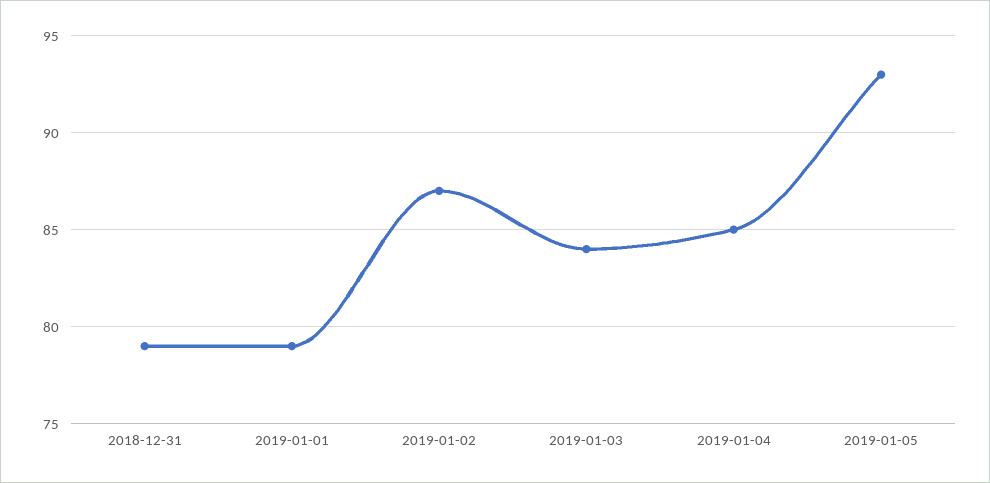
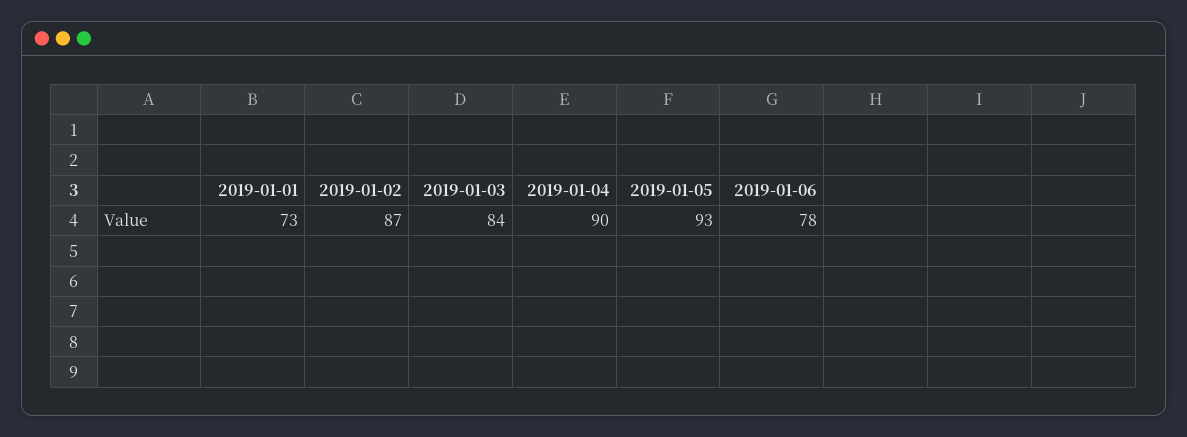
2018-12-31: 79 -> none
2019-01-01: 79 -> 73
2019-01-04: 85 -> 90
2019-01-06: none -> 78

